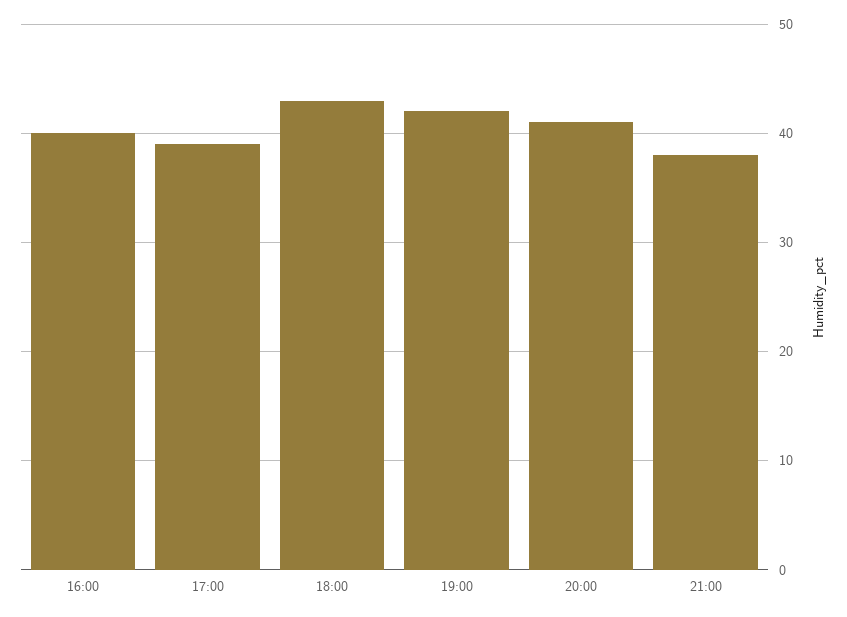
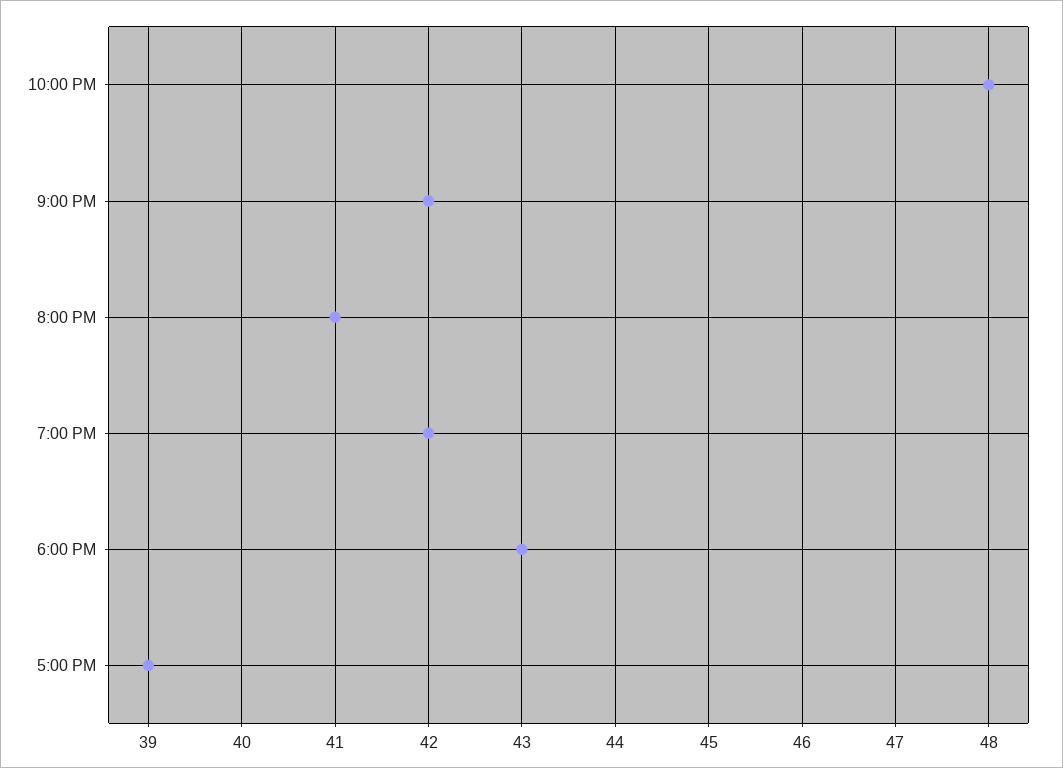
16:00: 40 -> none
21:00: 38 -> 42
10:00 PM: none -> 48

